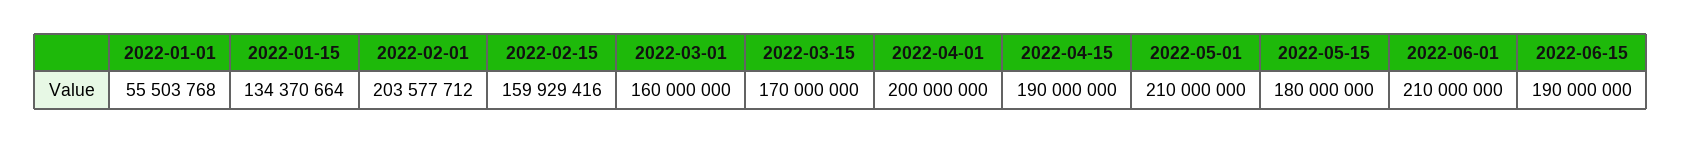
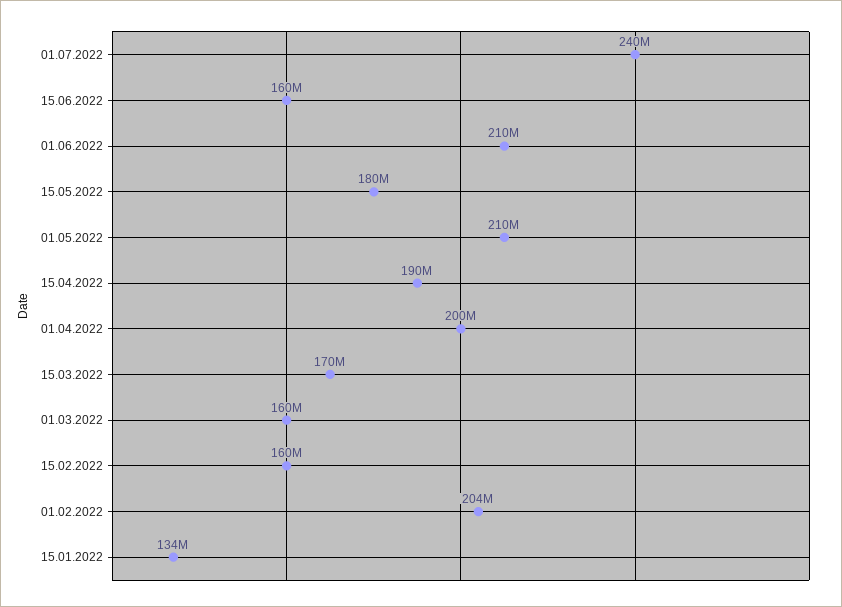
2022-01-01: 55503768 -> none
2022-06-15: 190000000 -> 160000000
01.07.2022: none -> 240000000

